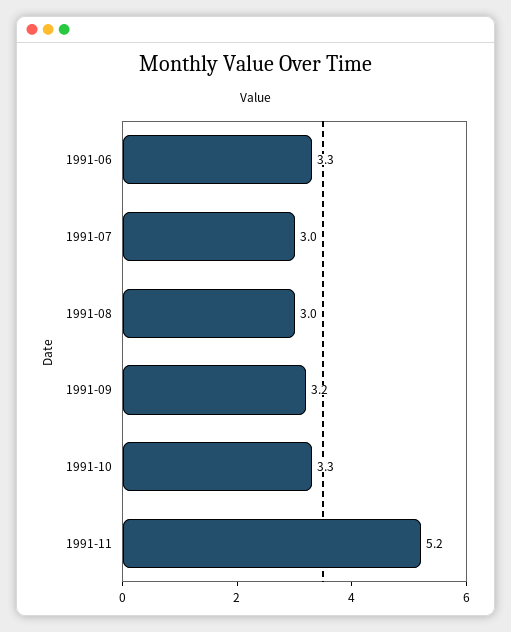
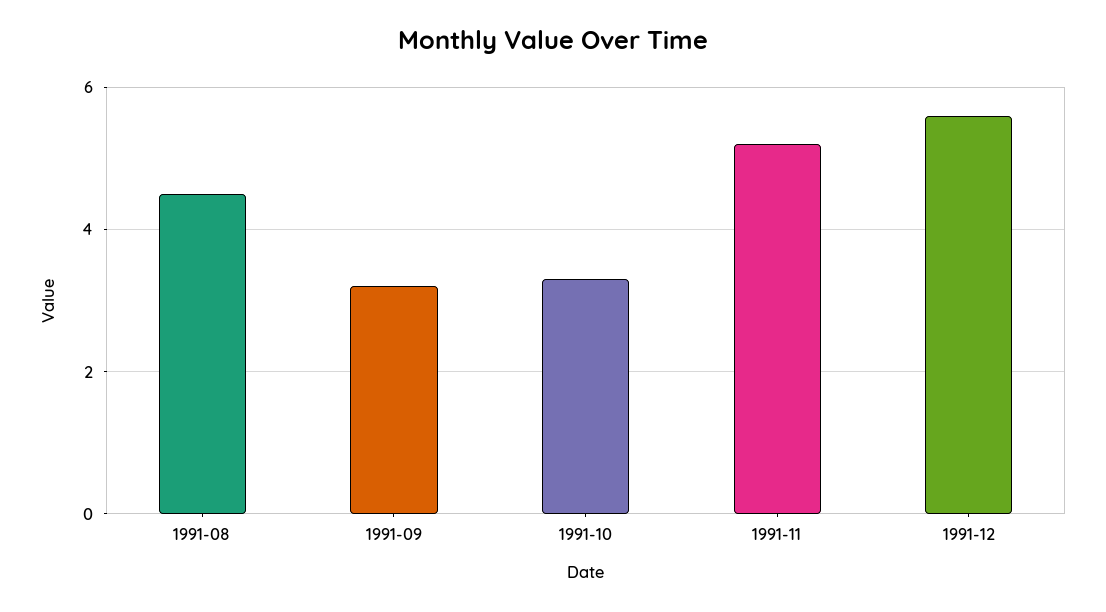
1991-06: 3.3 -> none
1991-07: 3 -> none
1991-08: 3 -> 4.5
1991-12: none -> 5.5

